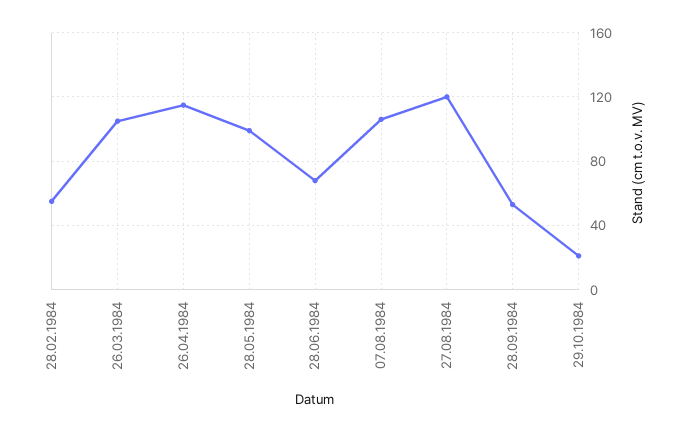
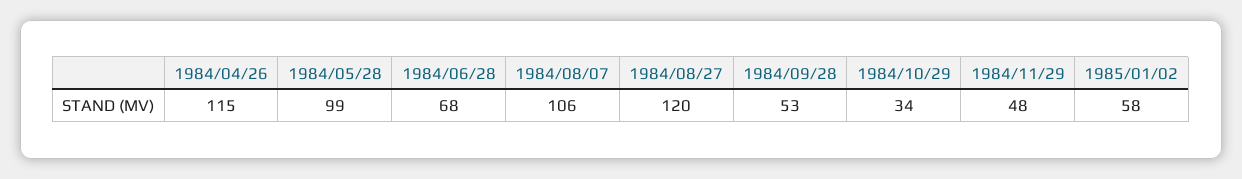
28.02.1984: 55 -> none
26.03.1984: 105 -> none
29.10.1984: 20 -> 34
1984/11/29: none -> 48
1985/01/02: none -> 58

